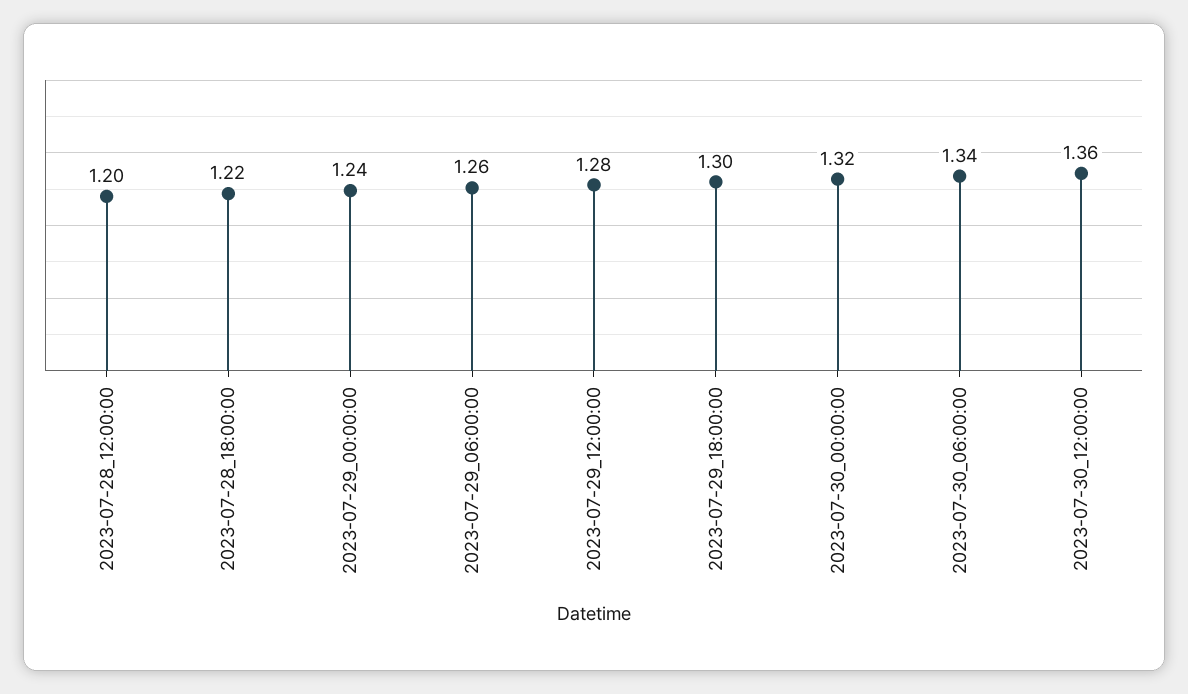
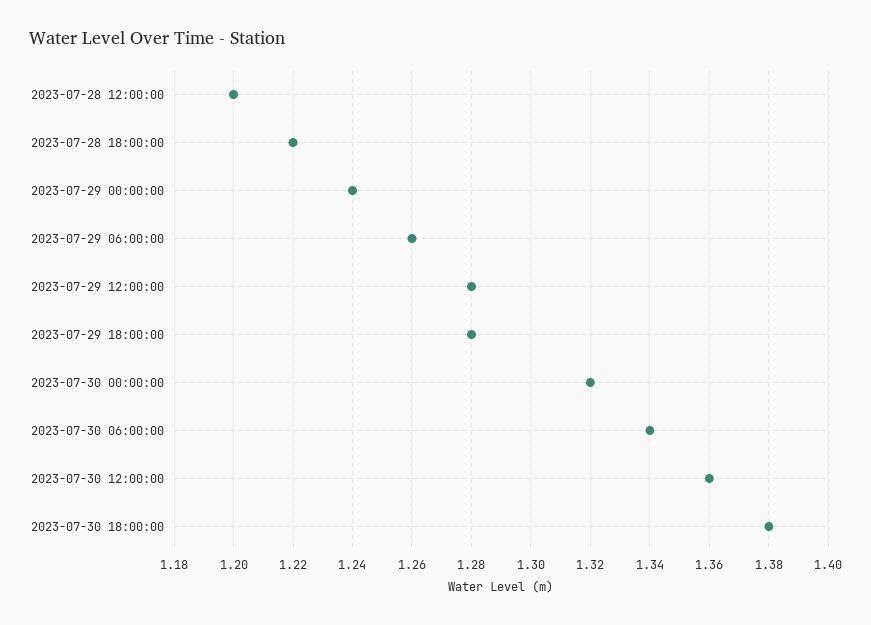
2023-07-29_18:00:00: 1.3 -> 1.28
2023-07-30 18:00:00: none -> 1.38

